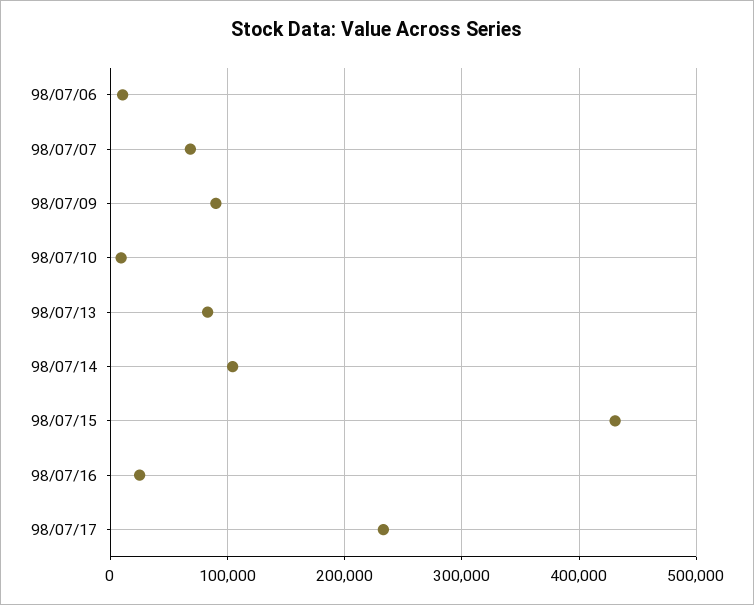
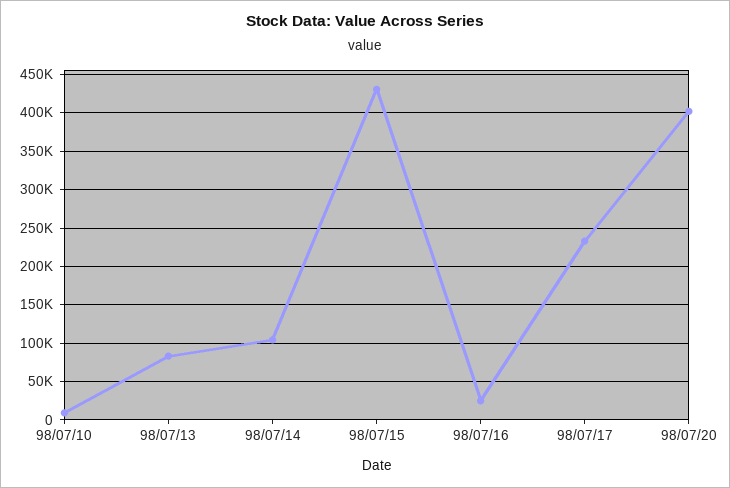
98/07/06: 10000 -> none
98/07/07: 70000 -> none
98/07/09: 90000 -> none
98/07/20: none -> 400000

